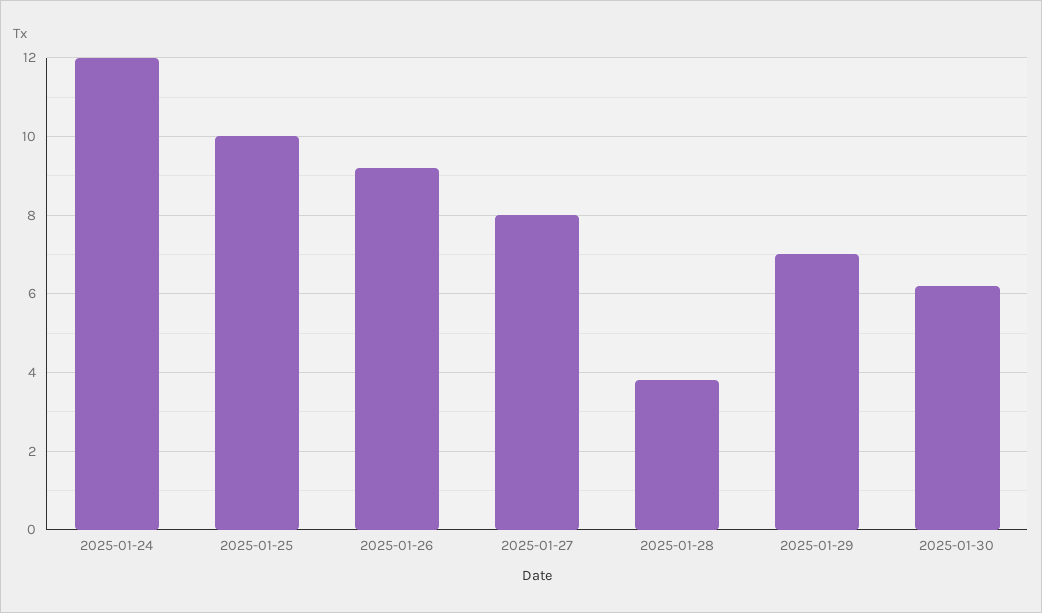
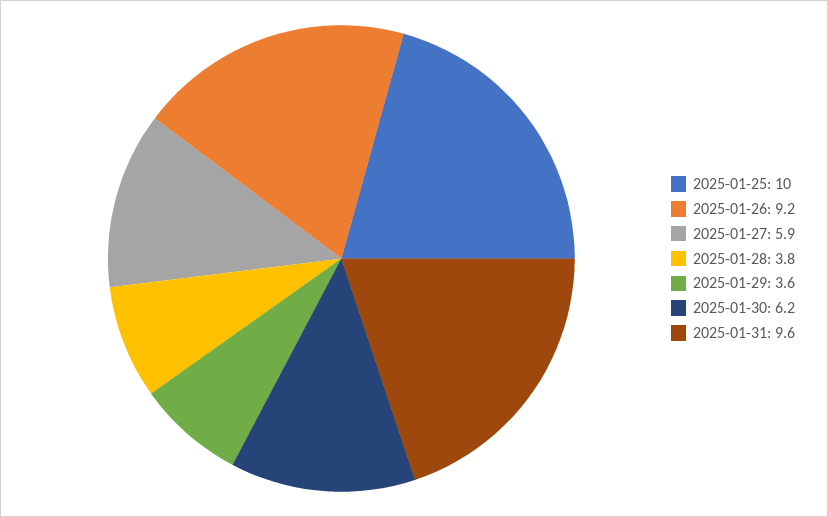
2025-01-24: 12 -> none
2025-01-27: 8 -> 5.9
2025-01-29: 7 -> 3.6
2025-01-31: none -> 9.6

